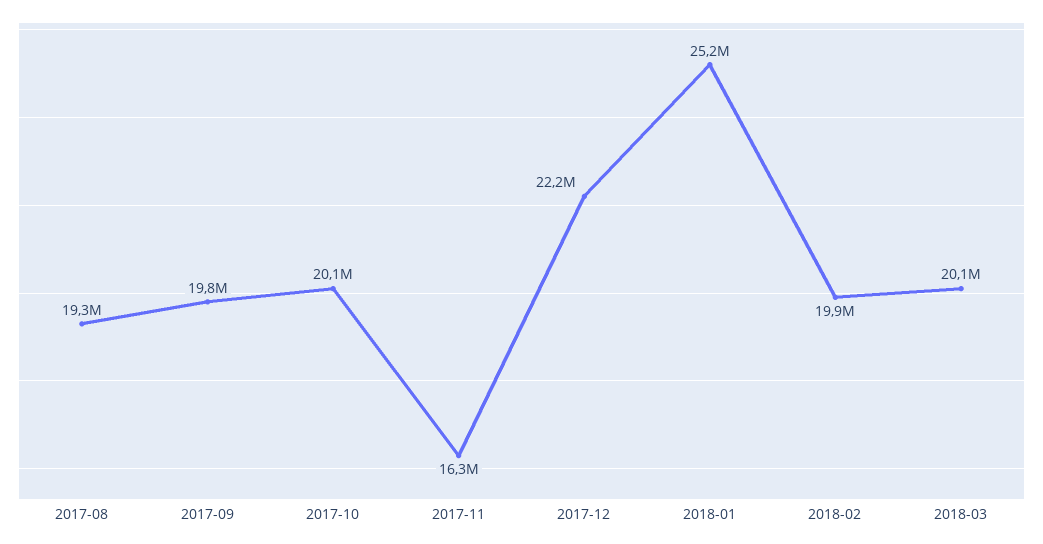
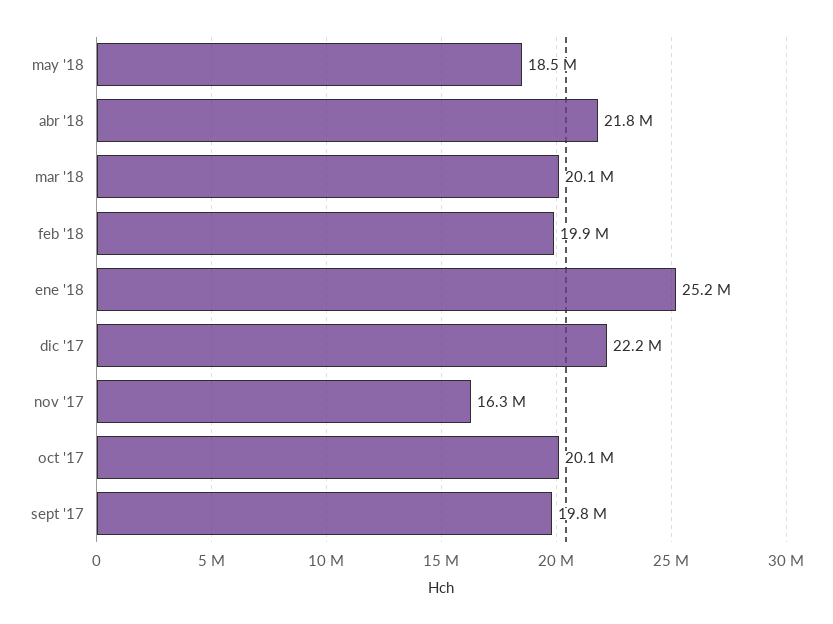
2017-08: 19300000 -> none
may '18: none -> 18500000
abr '18: none -> 21800000

